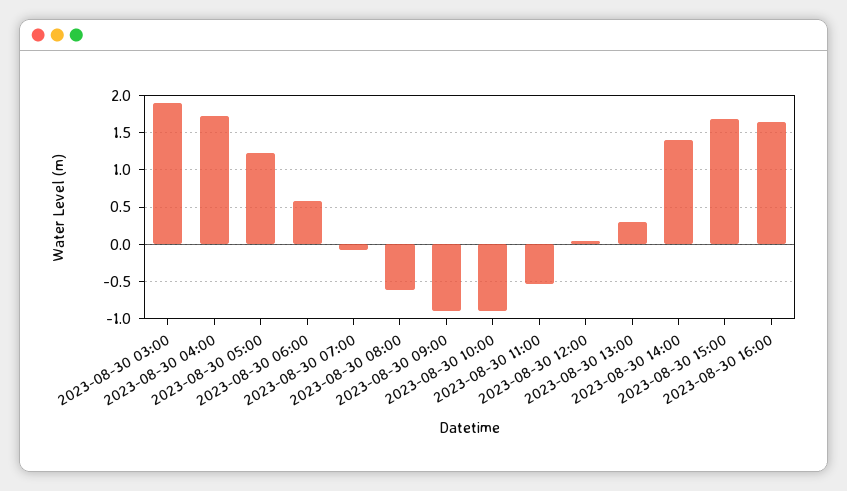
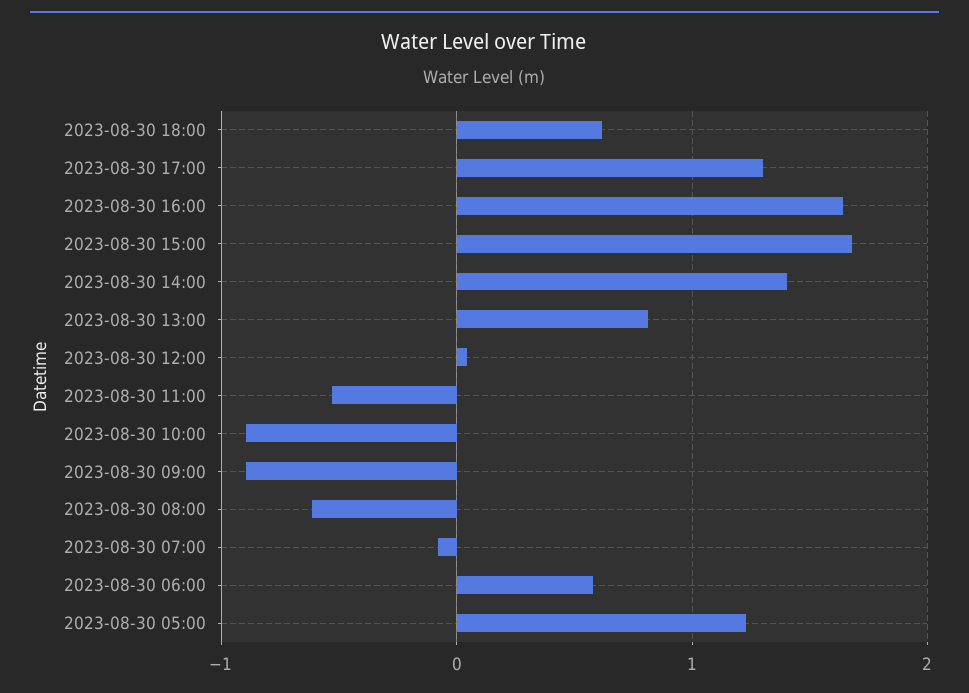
2023-08-30 03:00: 1.9 -> none
2023-08-30 04:00: 1.7 -> none
2023-08-30 13:00: 0.3 -> 0.8
2023-08-30 18:00: none -> 0.6
2023-08-30 17:00: none -> 1.3

